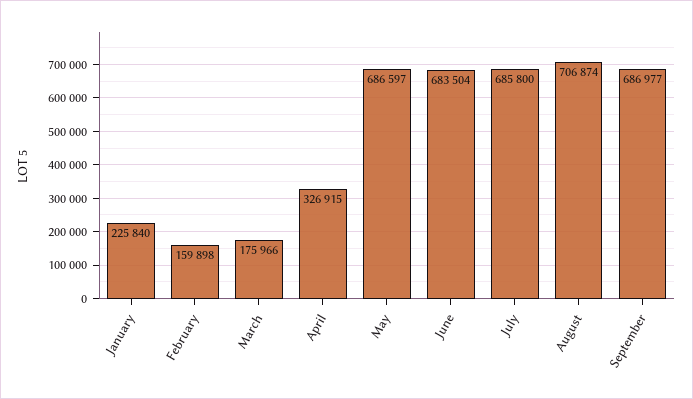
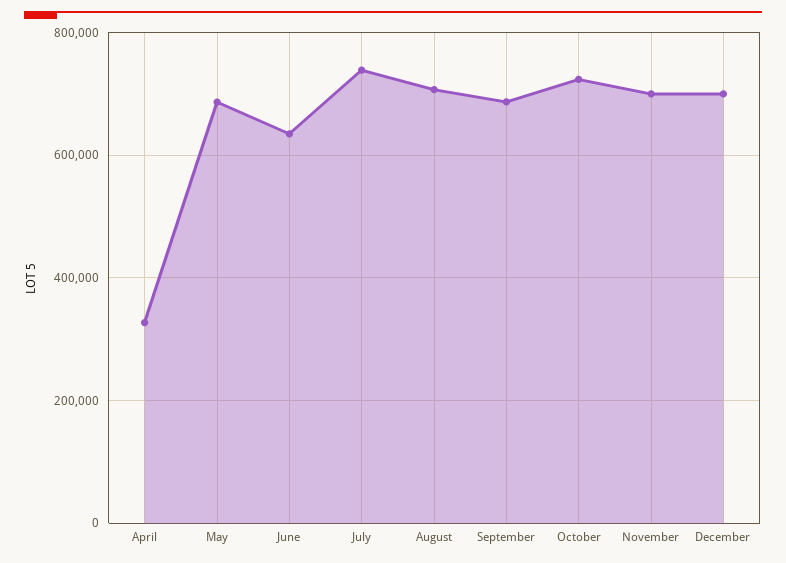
January: 225840 -> none
February: 159898 -> none
March: 175966 -> none
June: 683504 -> 640000
July: 685800 -> 740000
October: none -> 720000
November: none -> 700000
December: none -> 700000

